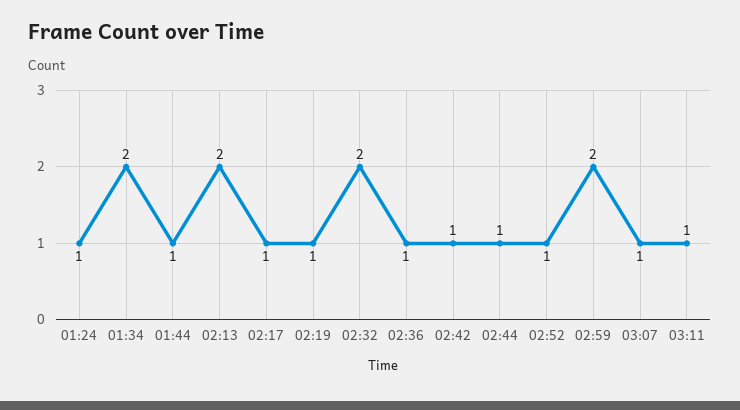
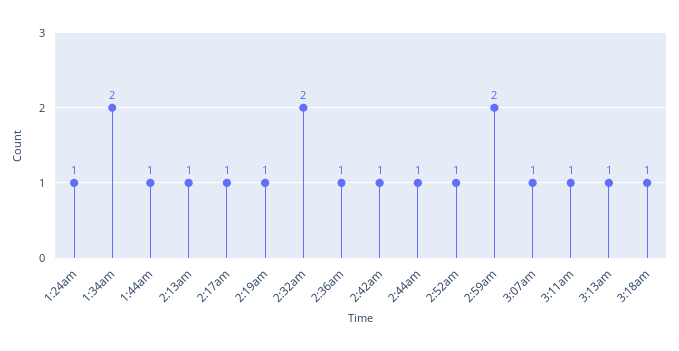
02:13: 2 -> 1
3:13am: none -> 1
3:18am: none -> 1

